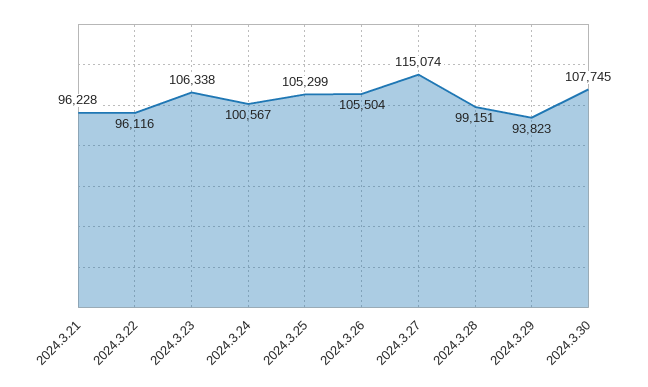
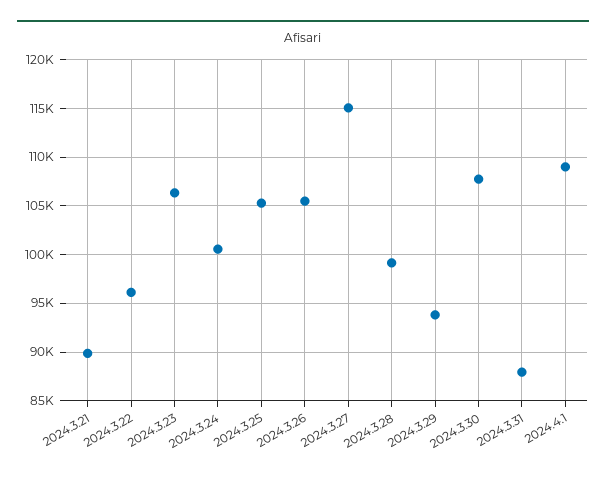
2024.3.21: 96228 -> 90000
2024.3.31: none -> 88000
2024.4.1: none -> 109000

